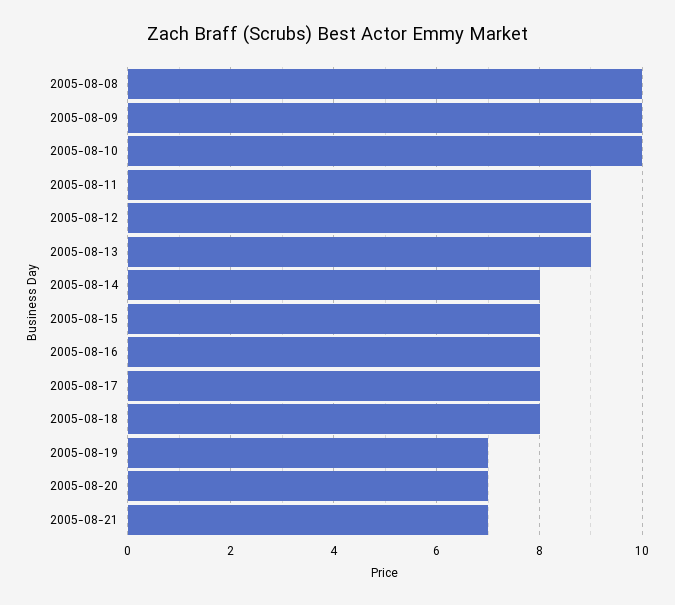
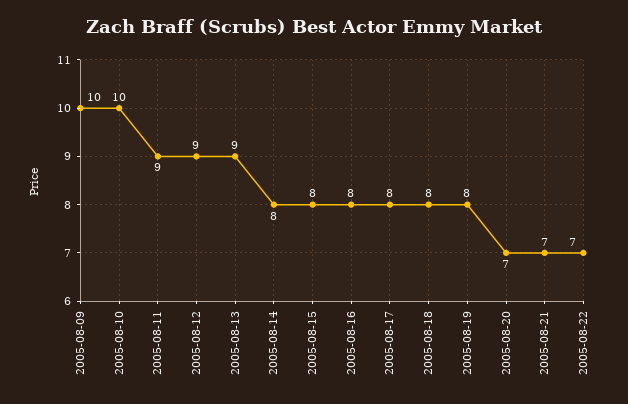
2005-08-08: 10 -> none
2005-08-19: 7 -> 8
2005-08-22: none -> 7

